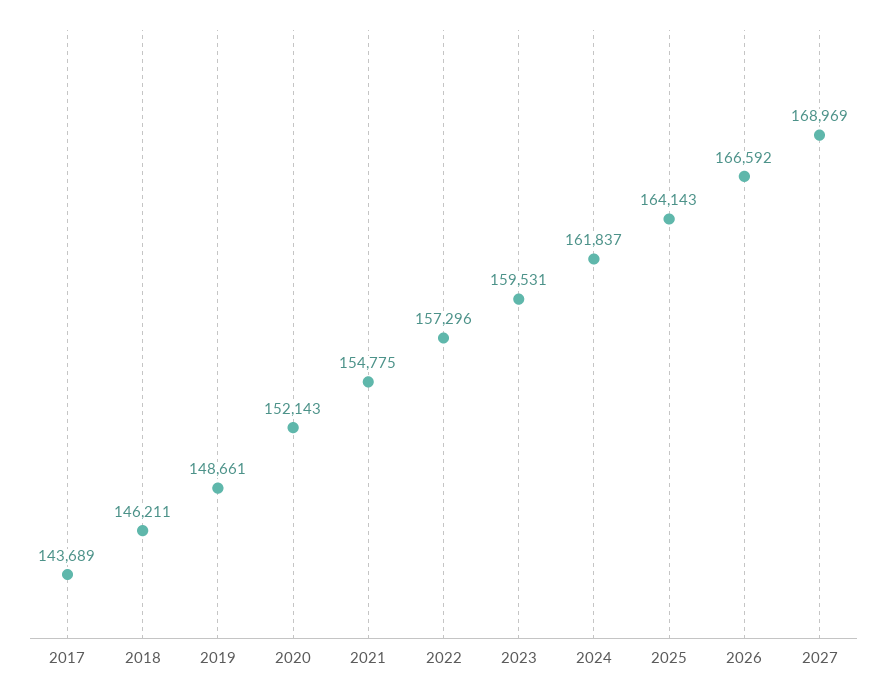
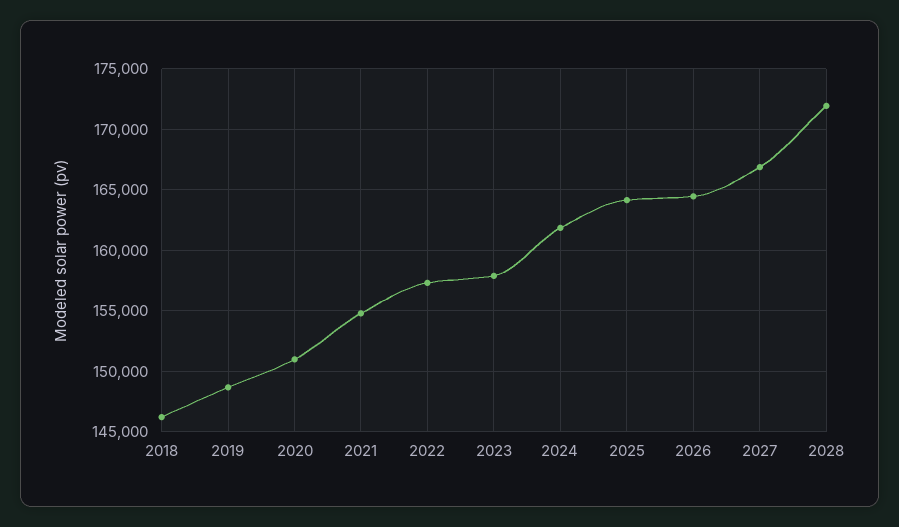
2017: 143689 -> none
2020: 152143 -> 151000
2023: 159531 -> 158000
2026: 166592 -> 164500
2027: 168969 -> 167000
2028: none -> 172000

